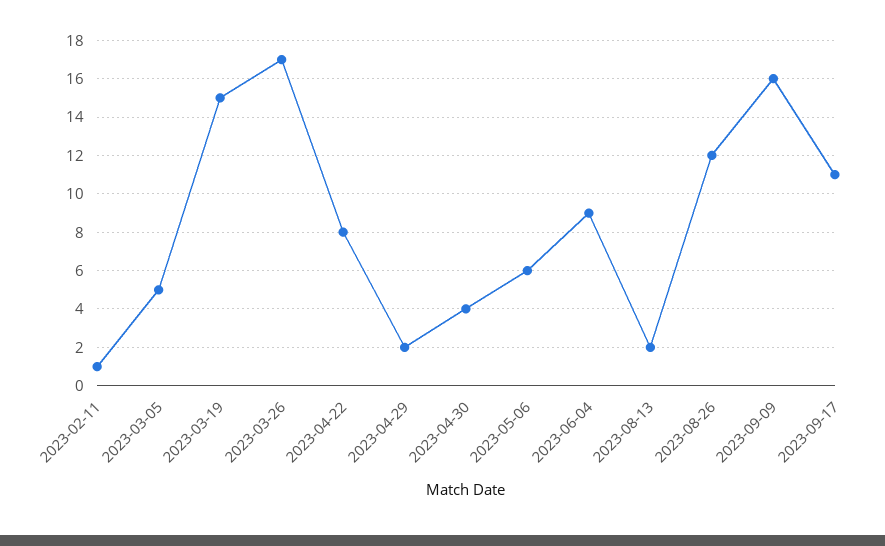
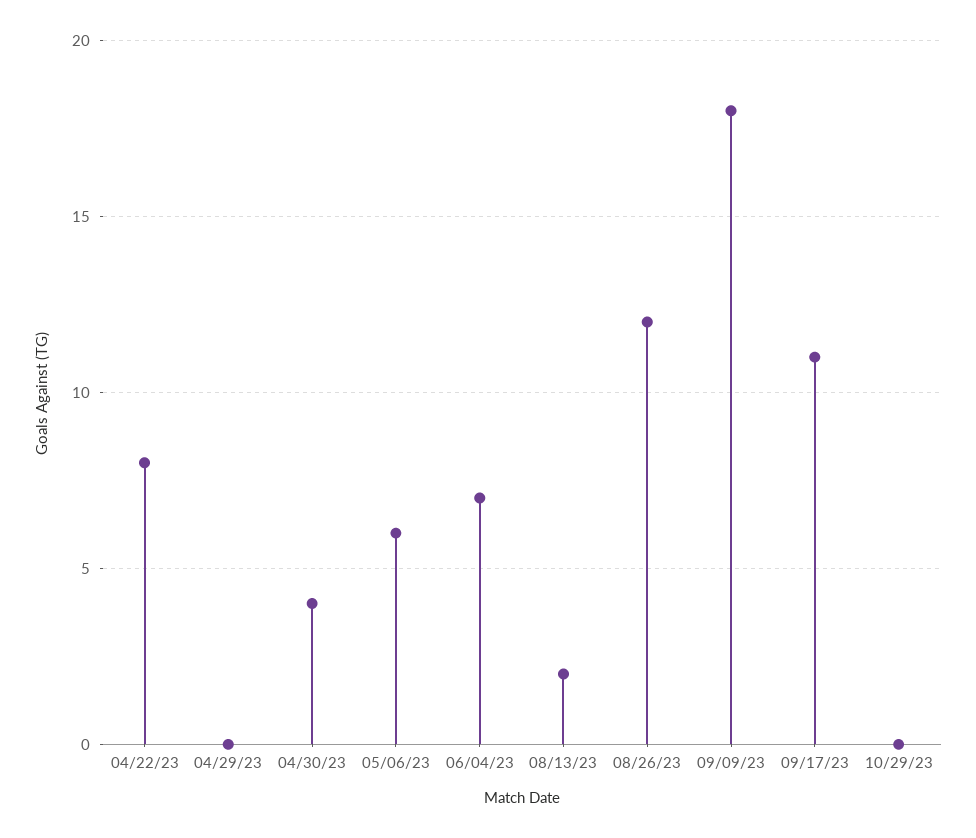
2023-02-11: 1 -> none
2023-03-05: 5 -> none
2023-03-19: 15 -> none
2023-03-26: 17 -> none
2023-04-29: 2 -> 0
2023-06-04: 9 -> 7
2023-09-09: 16 -> 18
10/29/23: none -> 0

